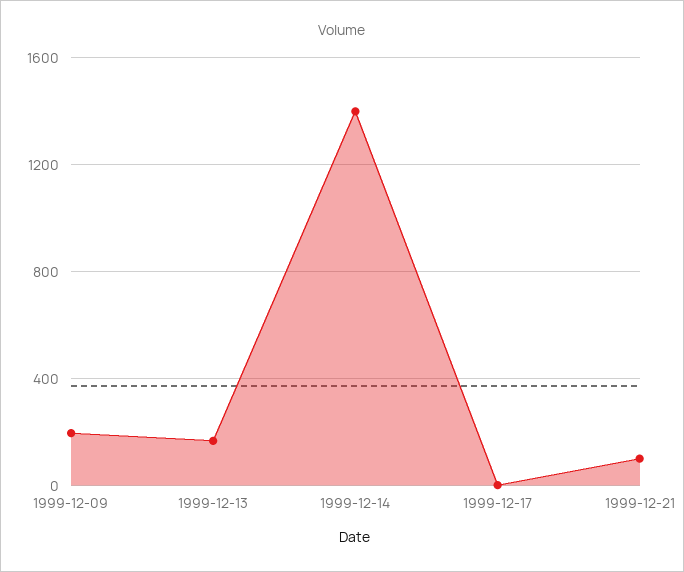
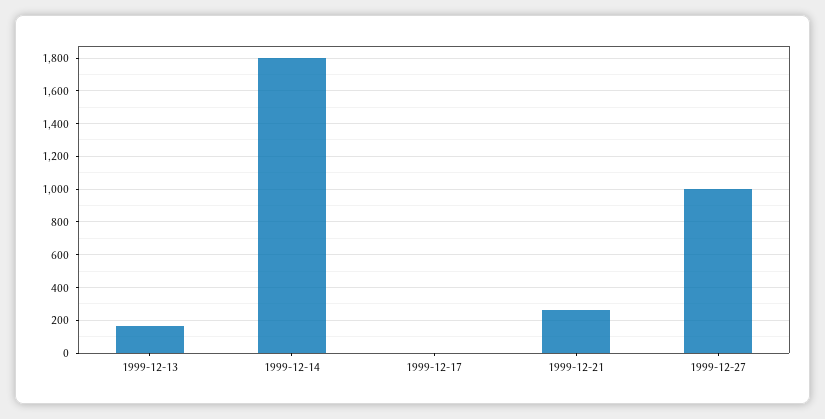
1999-12-09: 200 -> none
1999-12-14: 1400 -> 1800
1999-12-21: 100 -> 250
1999-12-27: none -> 1000

